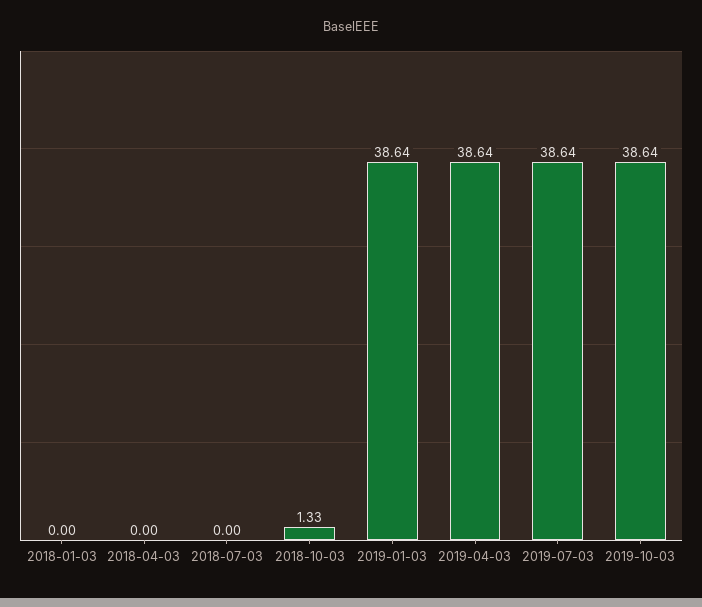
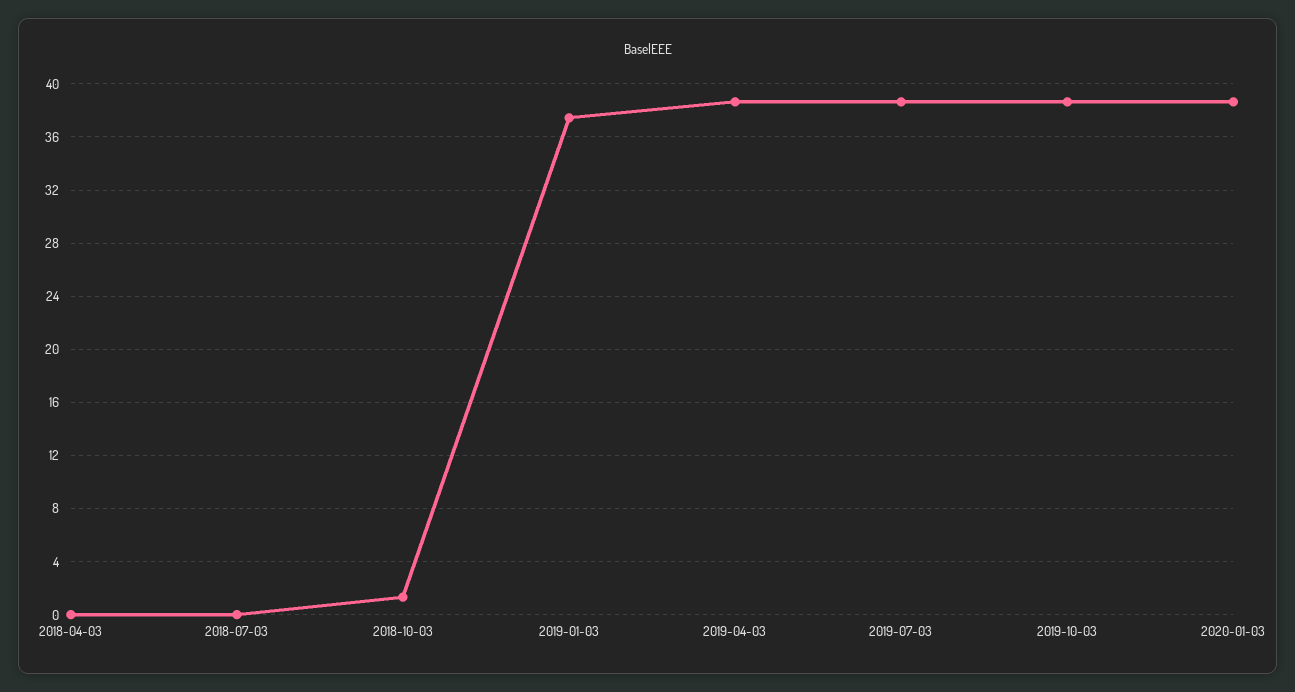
2018-01-03: 0 -> none
2019-01-03: 38.64 -> 37.5
2020-01-03: none -> 38.5

